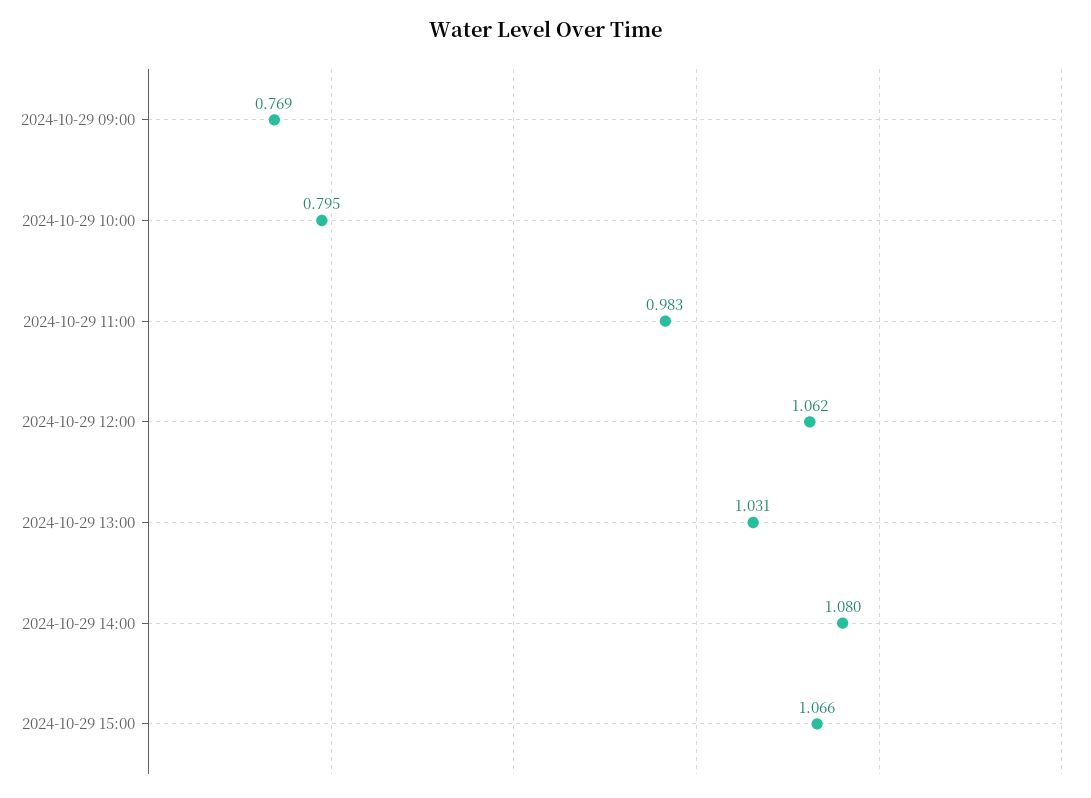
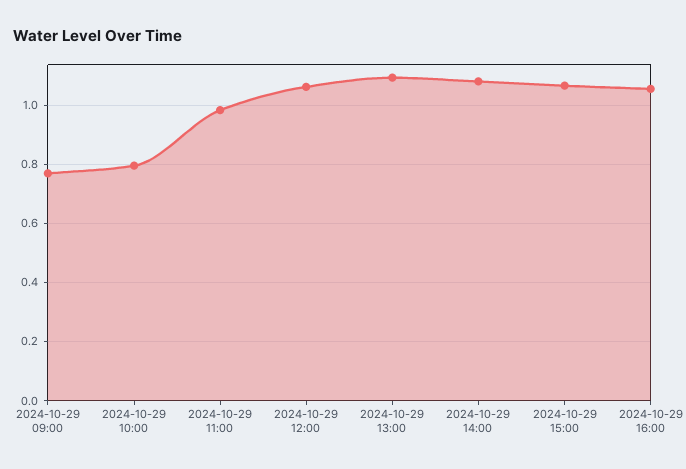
2024-10-29 13:00: 1.031 -> 1.1
2024-10-29 16:00: none -> 1.05

